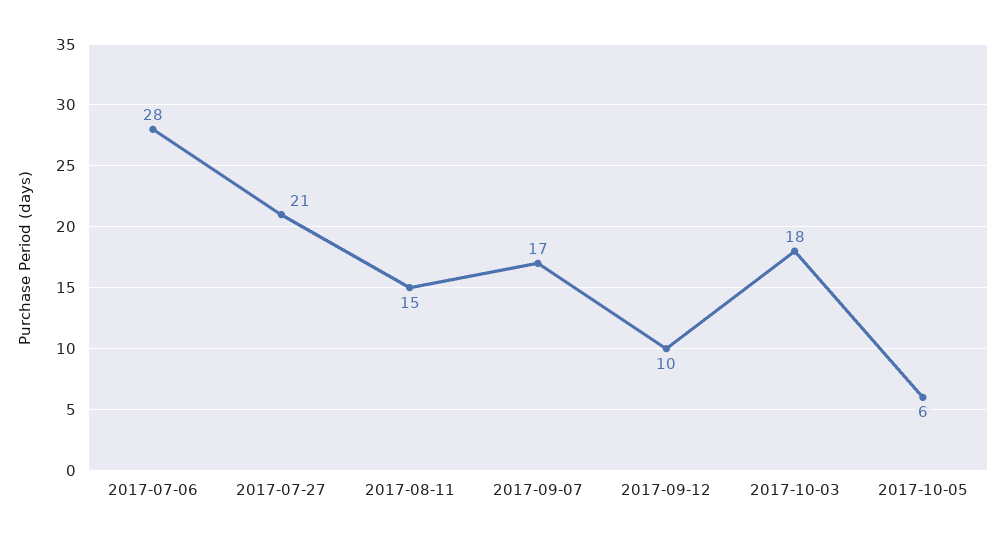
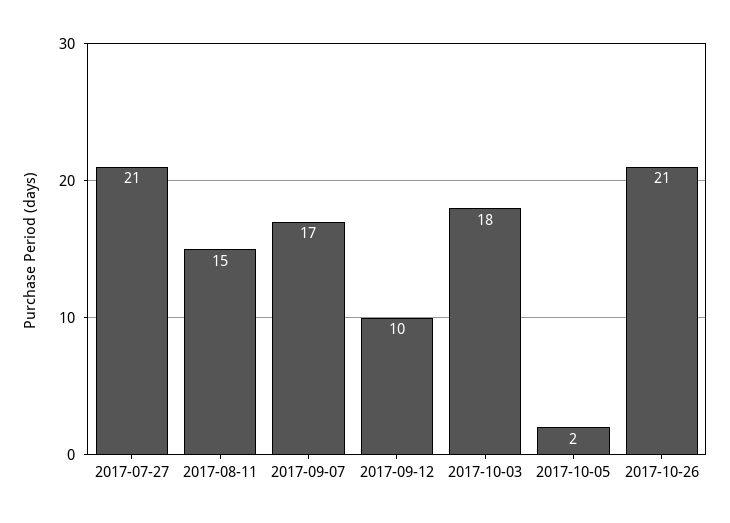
2017-07-06: 28 -> none
2017-10-05: 6 -> 2
2017-10-26: none -> 21

